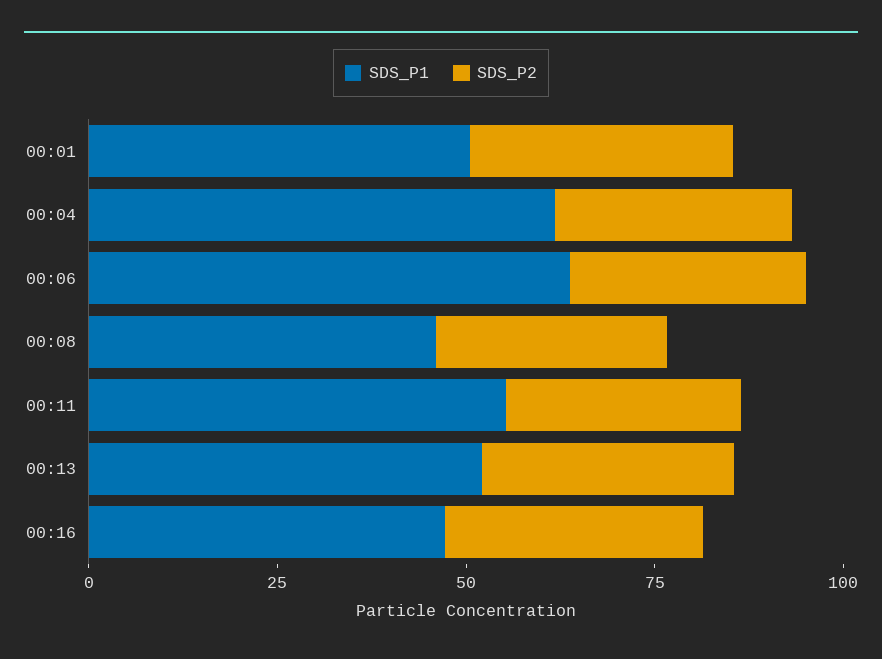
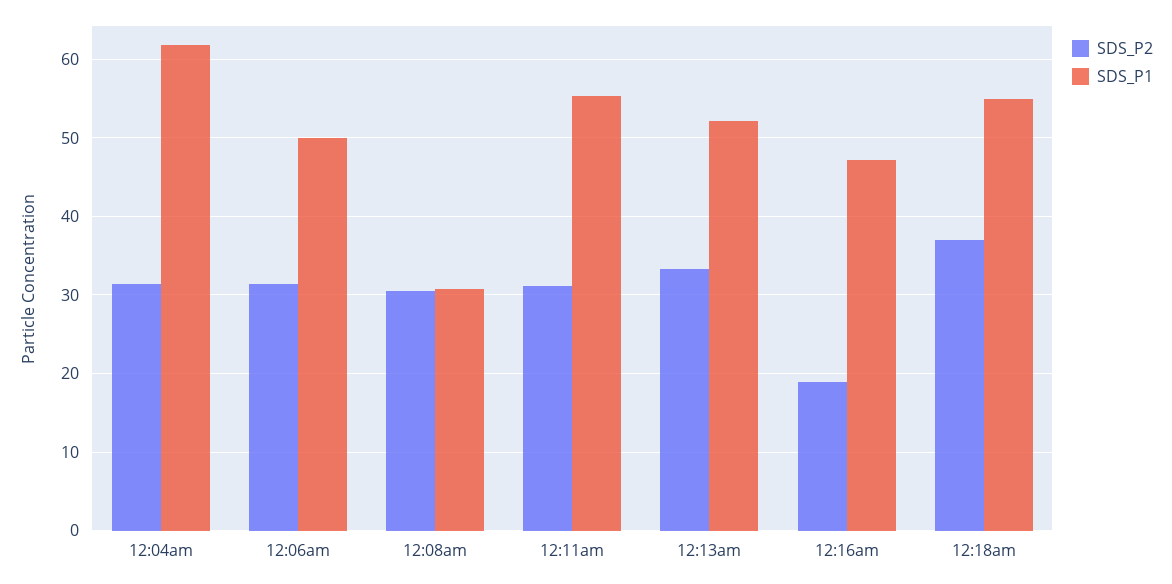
SDS_P1, 00:01: 50 -> none
SDS_P2, 00:01: 35 -> none
SDS_P1, 00:06: 65 -> 50
SDS_P1, 00:08: 45 -> 31
SDS_P2, 00:16: 35 -> 19
SDS_P2, 12:18am: none -> 37
SDS_P1, 12:18am: none -> 55

